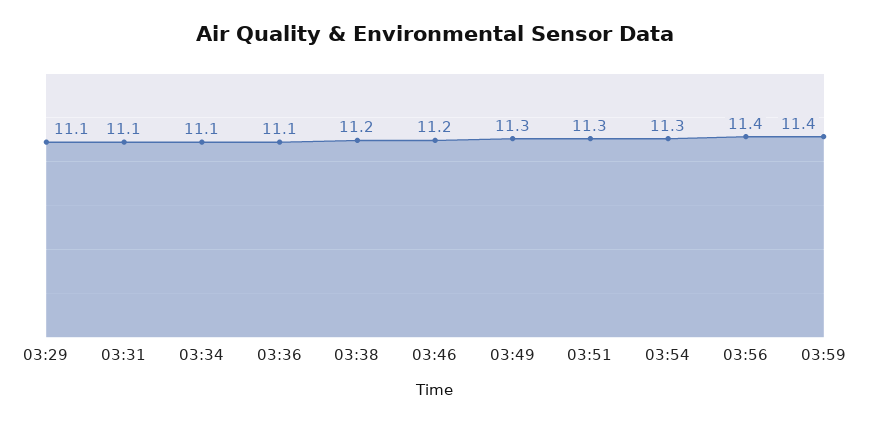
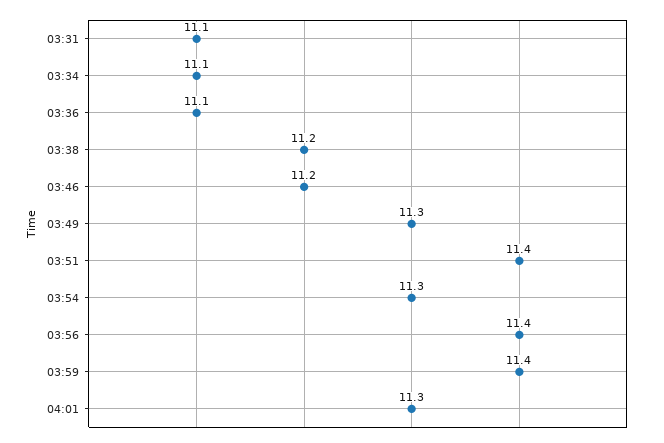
03:29: 11.1 -> none
03:51: 11.3 -> 11.4
04:01: none -> 11.3

